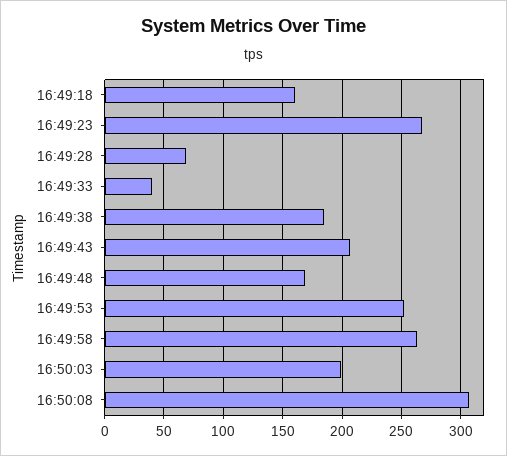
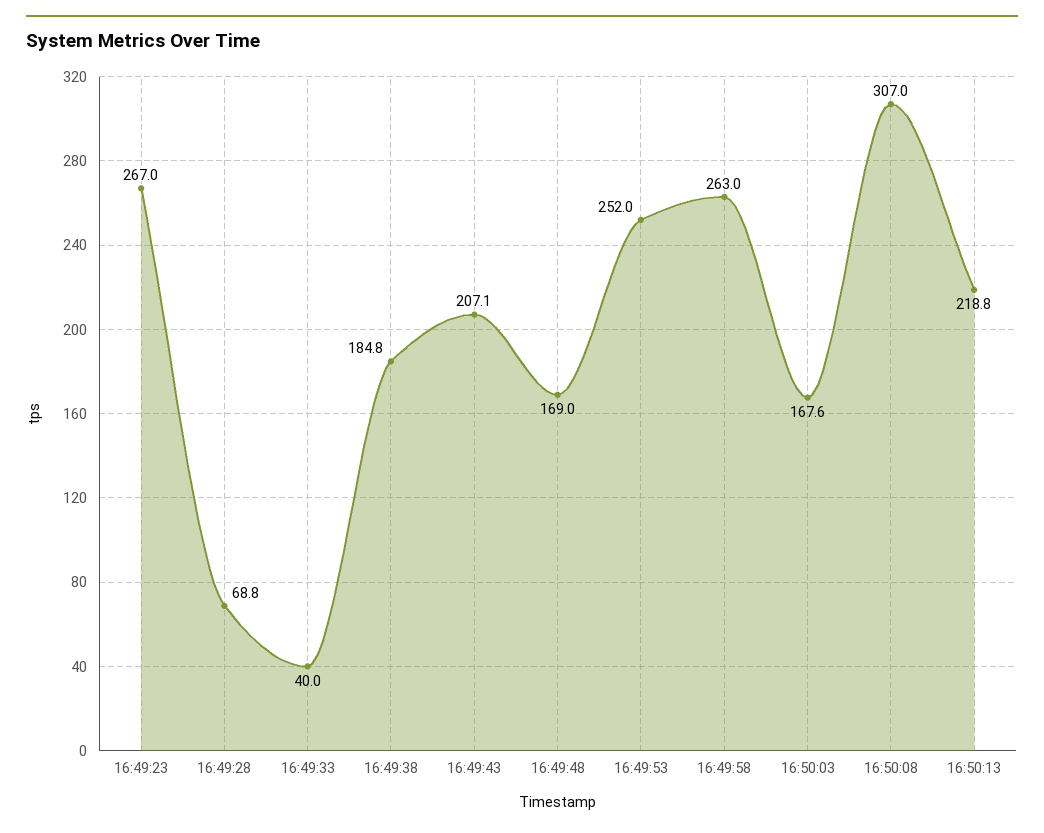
16:49:18: 160 -> none
16:50:03: 200 -> 167.6
16:50:13: none -> 218.8

